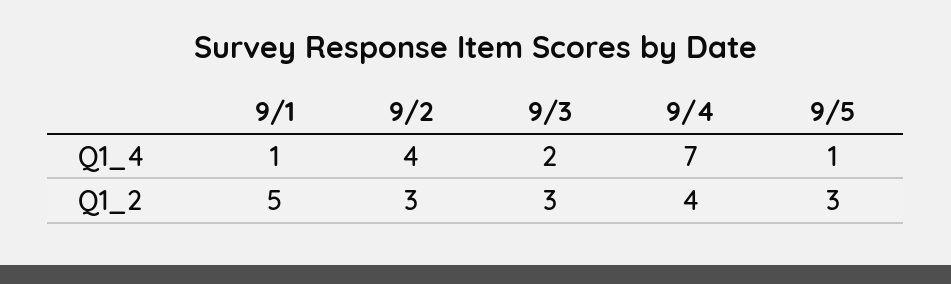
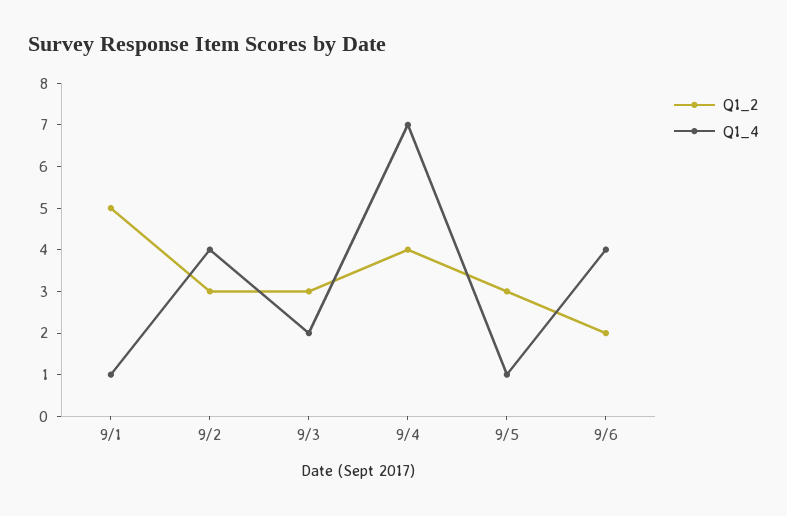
Q1_2, 9/6: none -> 2
Q1_4, 9/6: none -> 4

